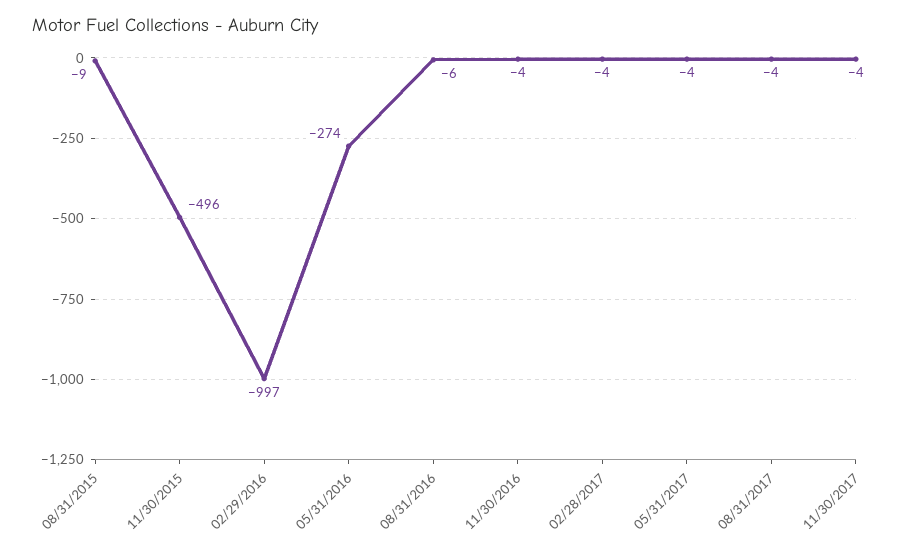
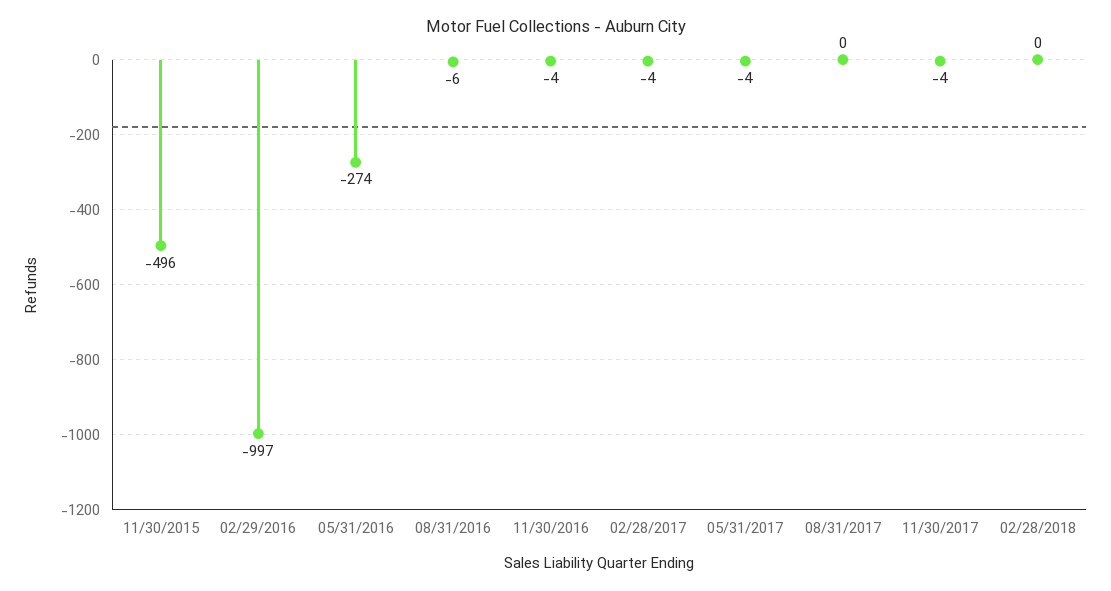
08/31/2015: -9 -> none
08/31/2017: -4 -> 0
02/28/2018: none -> 0

